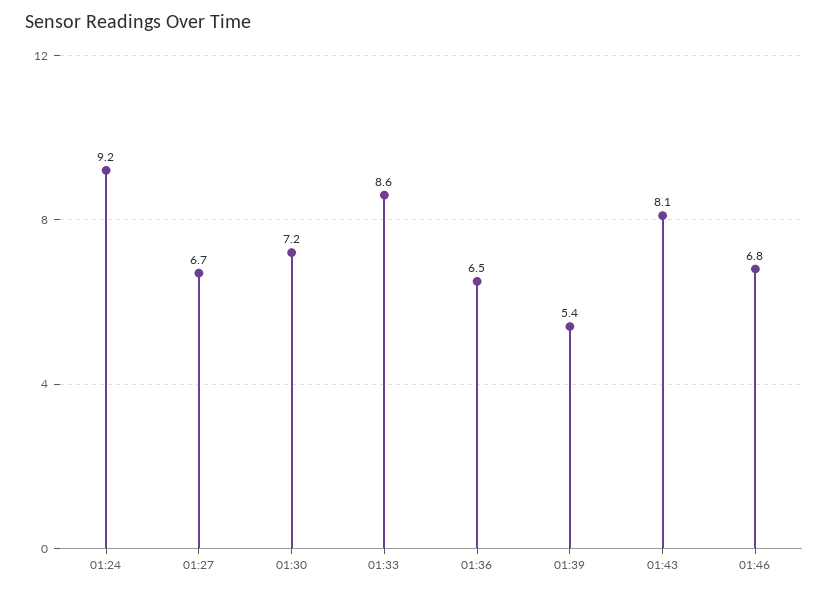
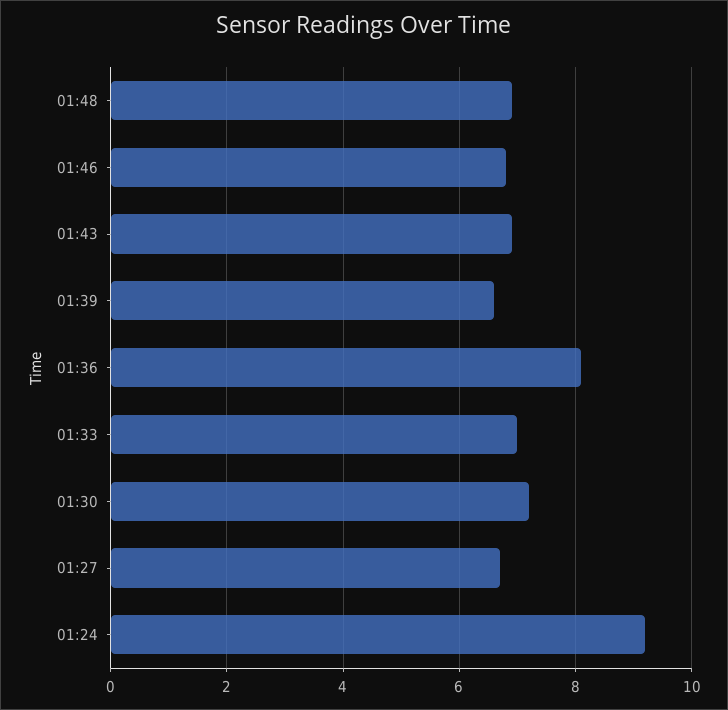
01:33: 8.6 -> 7
01:36: 6.5 -> 8
01:39: 5.4 -> 6.5
01:43: 8.1 -> 7
01:48: none -> 7

